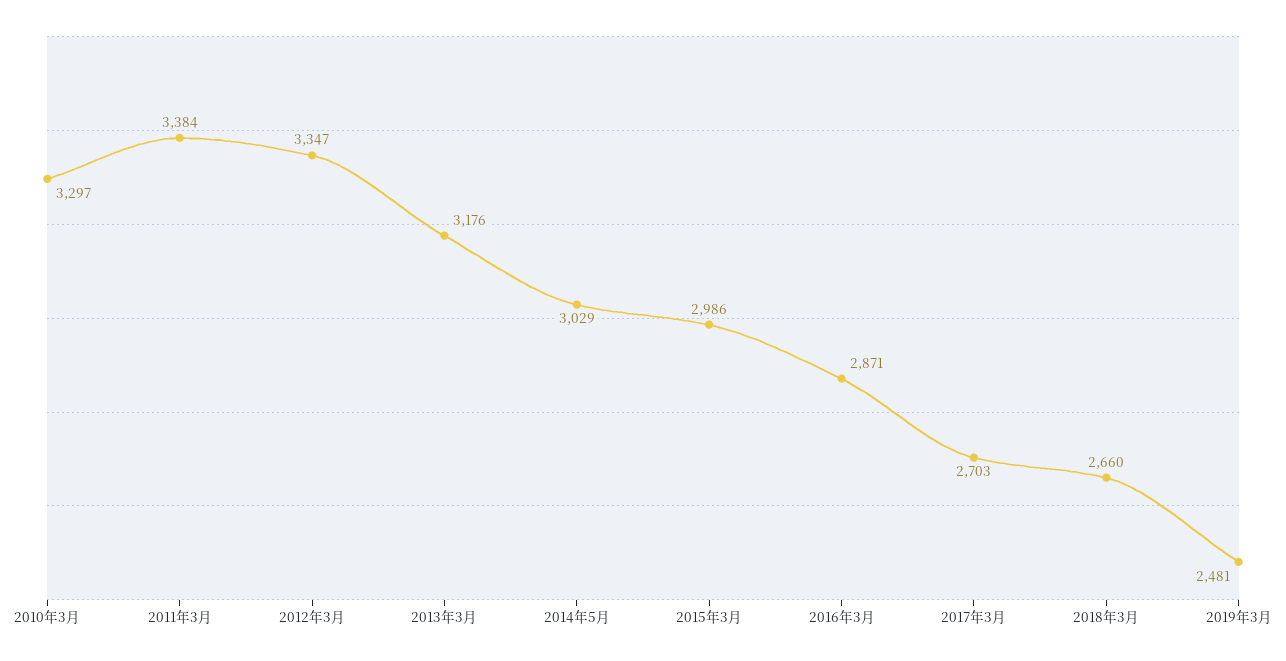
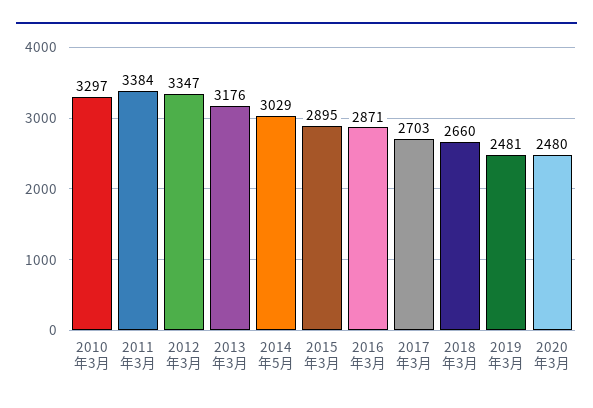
2015年3月: 2986 -> 2895
2020年3月: none -> 2480

